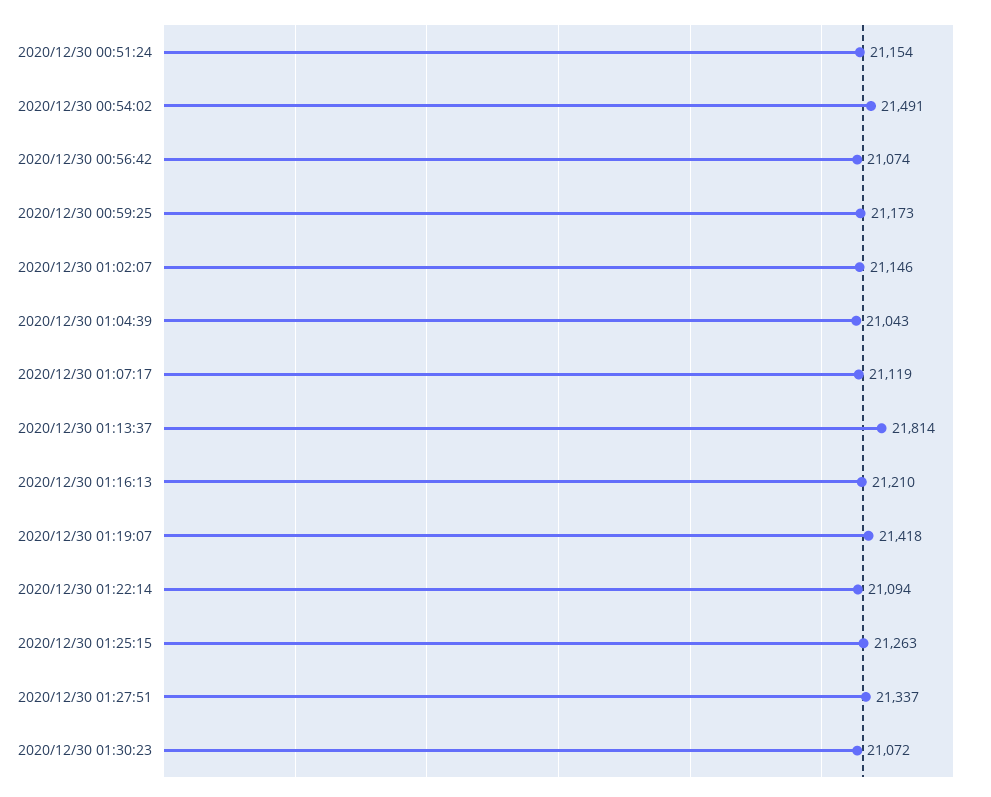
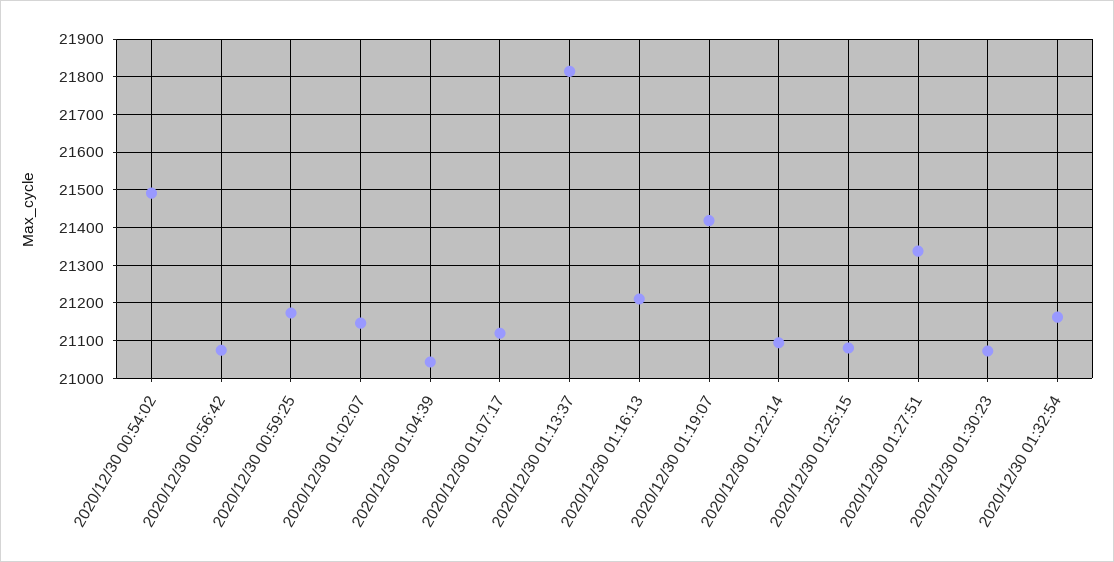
2020/12/30 00:51:24: 21154 -> none
2020/12/30 01:25:15: 21263 -> 21080
2020/12/30 01:32:54: none -> 21160

